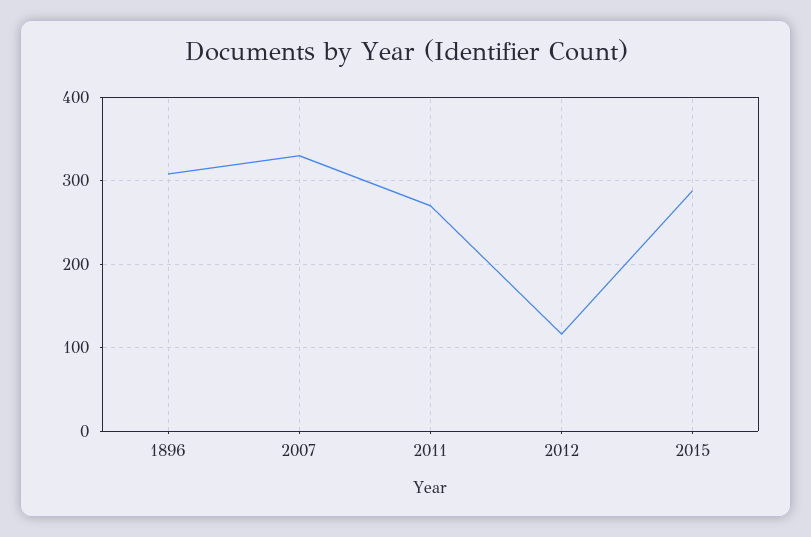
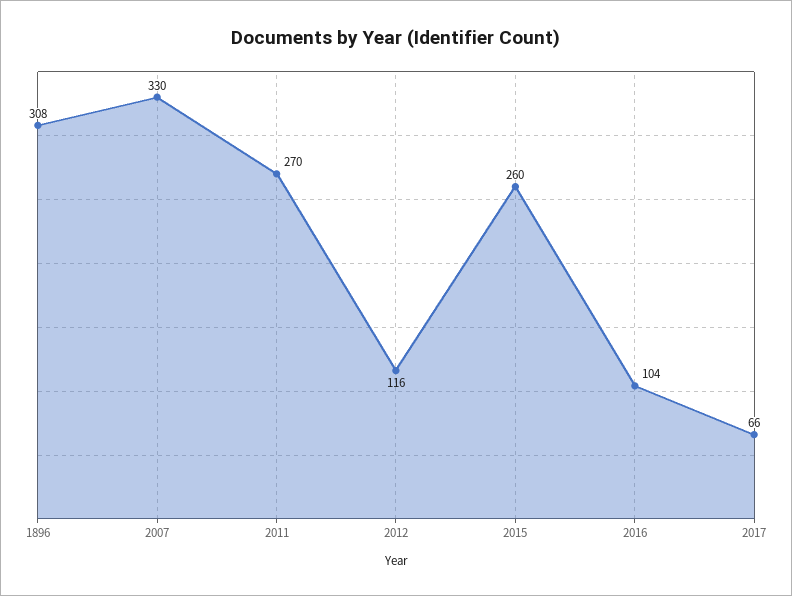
2015: 290 -> 260
2016: none -> 104
2017: none -> 66

